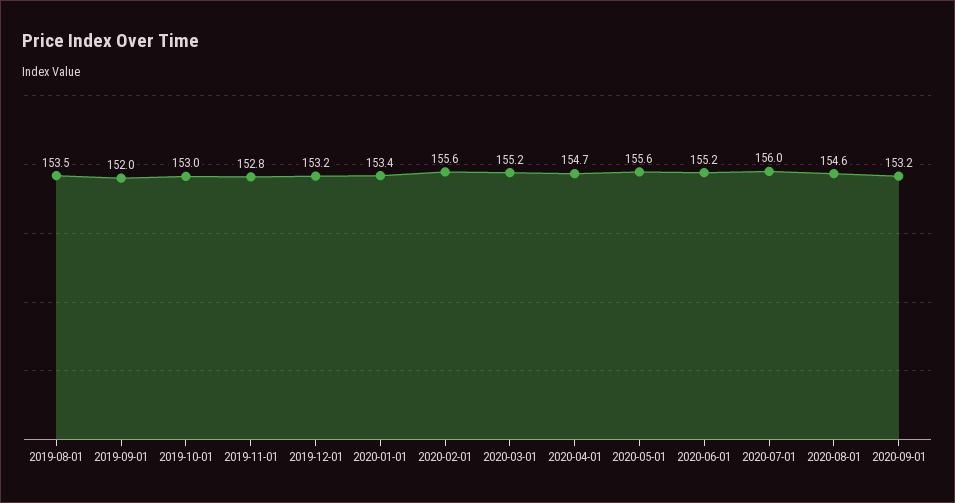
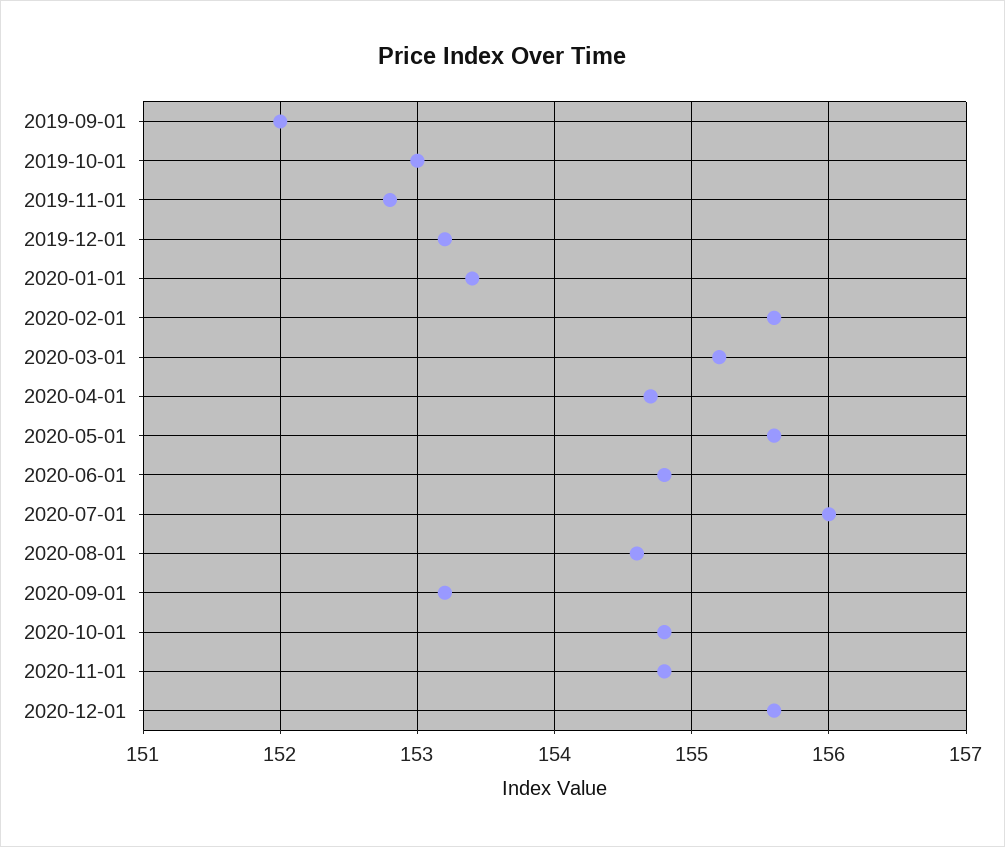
2019-08-01: 153.5 -> none
2020-06-01: 155.2 -> 154.8
2020-10-01: none -> 154.8
2020-11-01: none -> 154.8
2020-12-01: none -> 155.6

